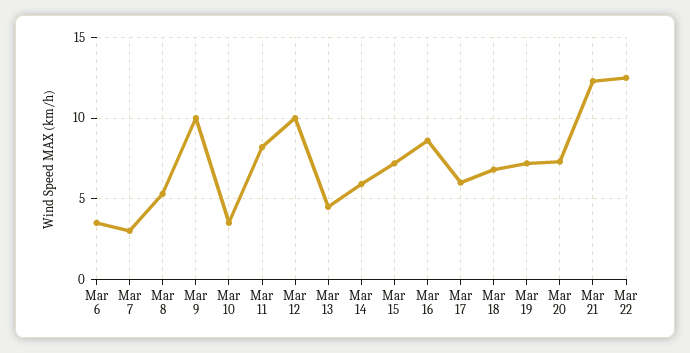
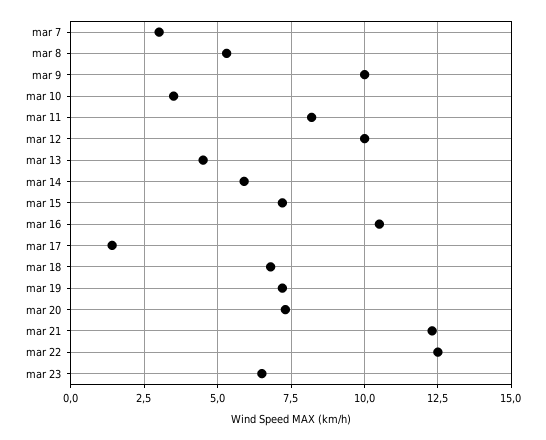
Mar 6: 3.5 -> none
Mar 16: 8.5 -> 10.5
Mar 17: 6 -> 1.5
mar 23: none -> 6.5

